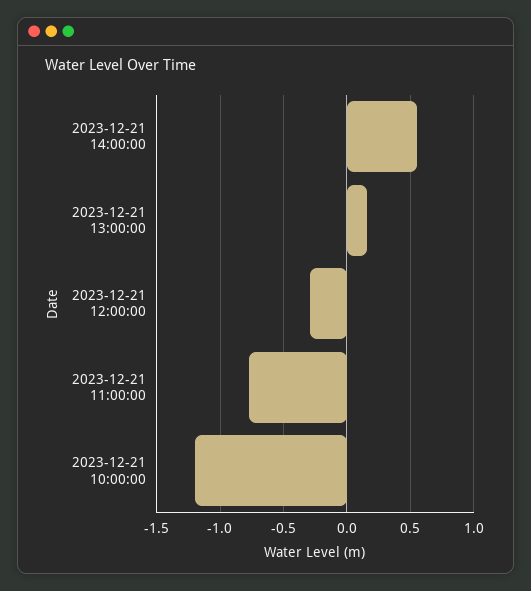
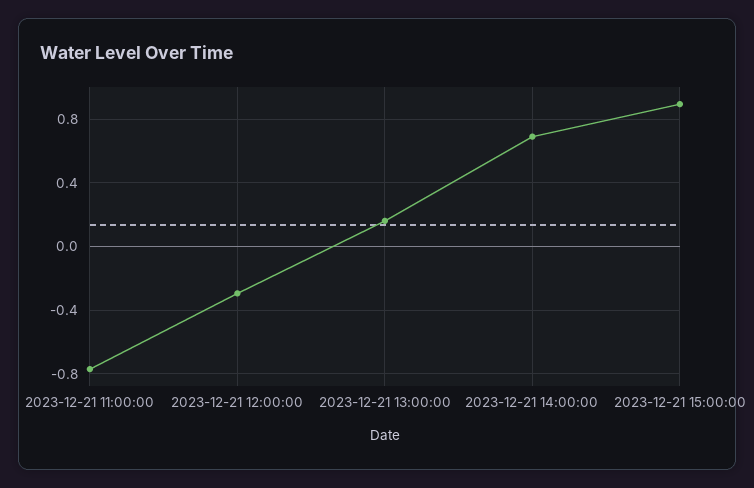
2023-12-21 14:00:00: 0.55 -> 0.7
2023-12-21 10:00:00: -1.2 -> none
2023-12-21 15:00:00: none -> 0.9

